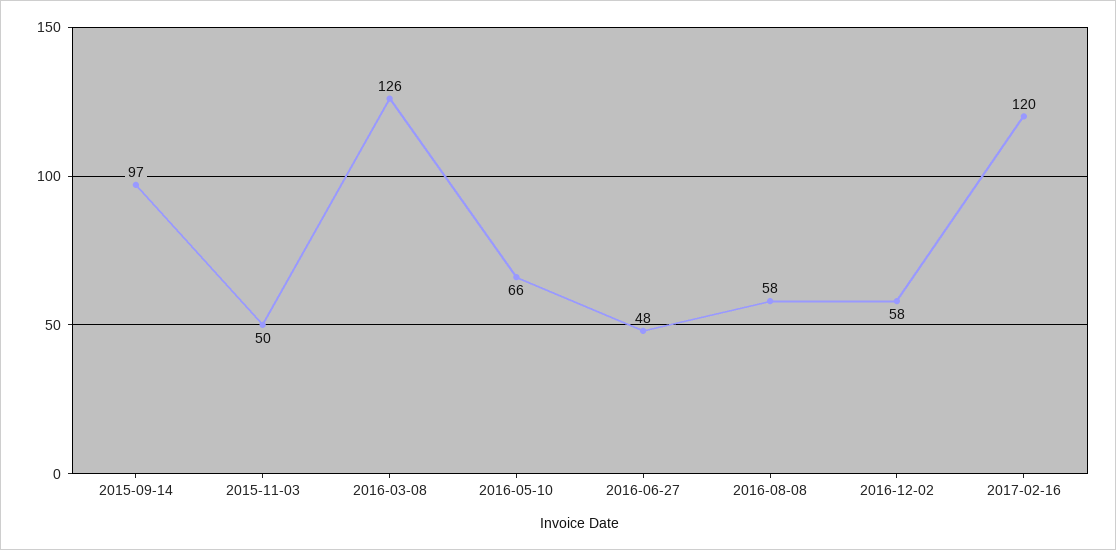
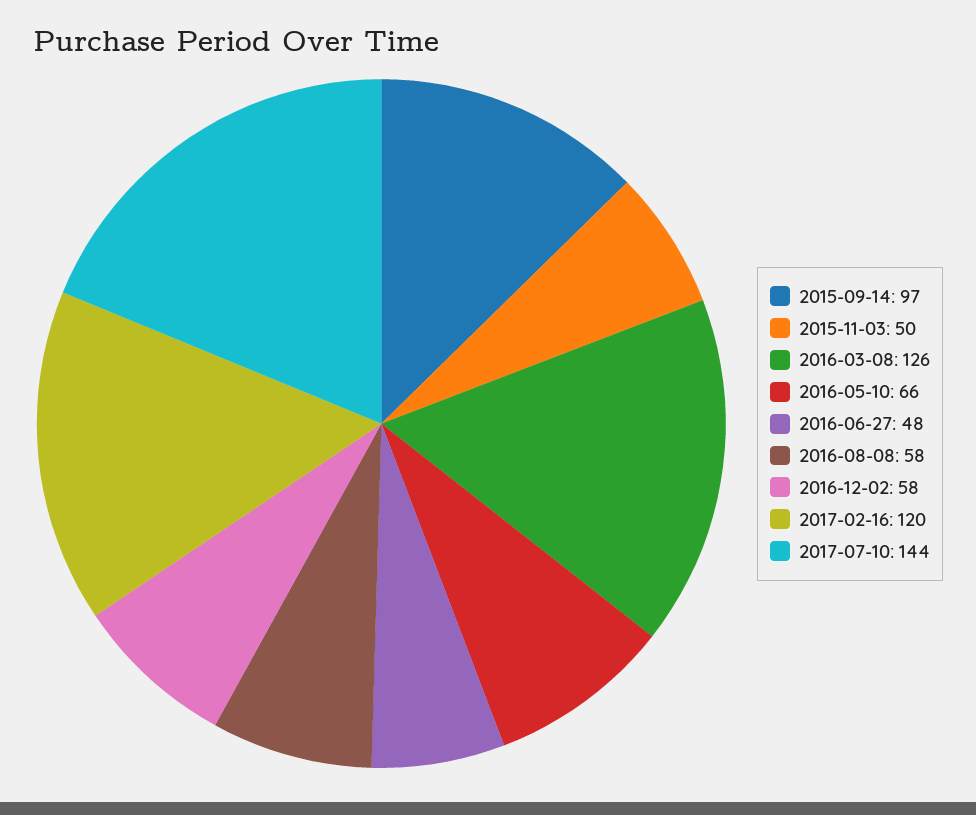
2017-07-10: none -> 144

